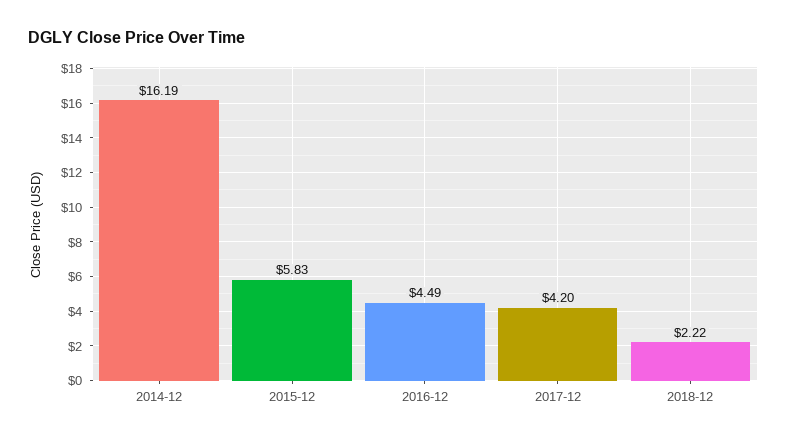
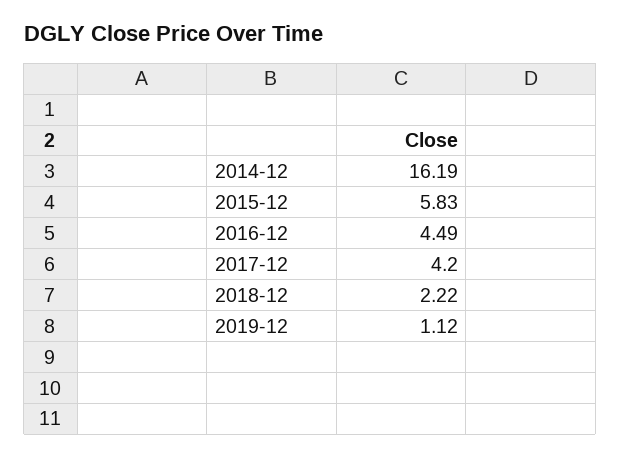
2019-12: none -> 1.12

